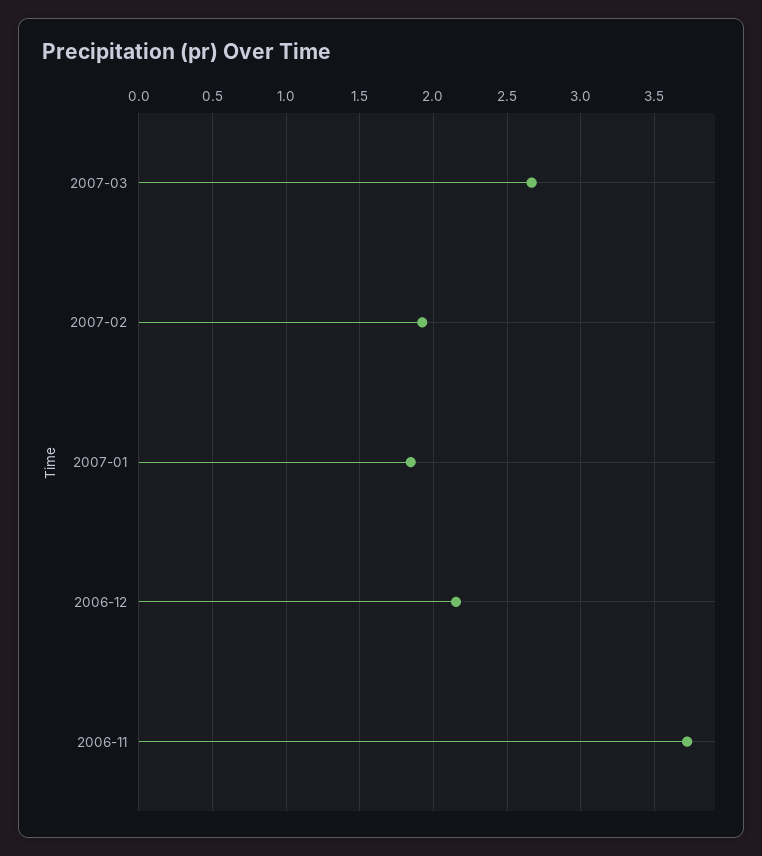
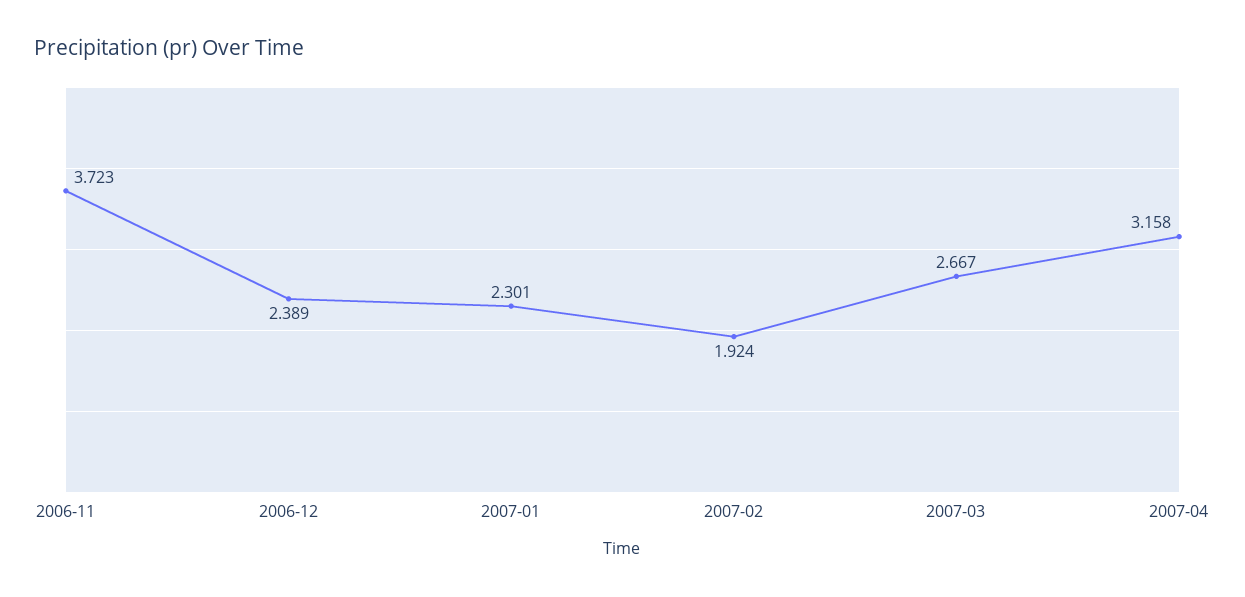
2007-01: 1.85 -> 2.301
2006-12: 2.15 -> 2.389
2007-04: none -> 3.158

